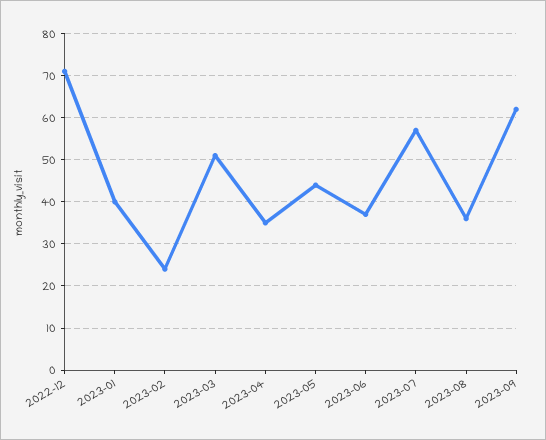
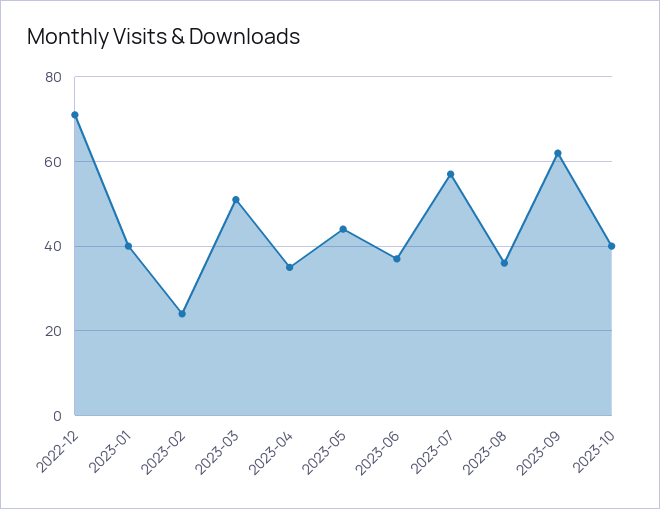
2023-10: none -> 40

